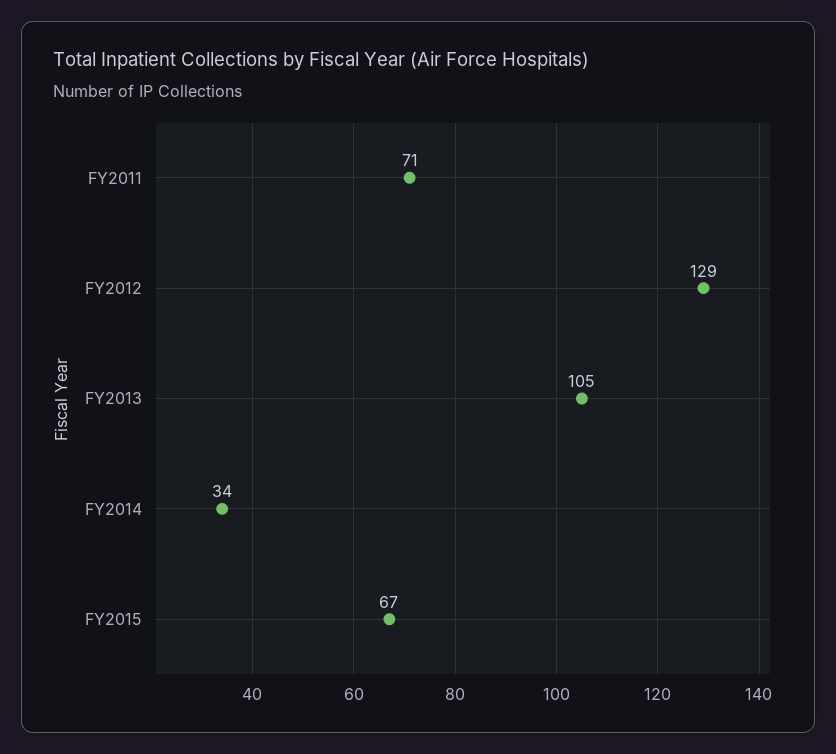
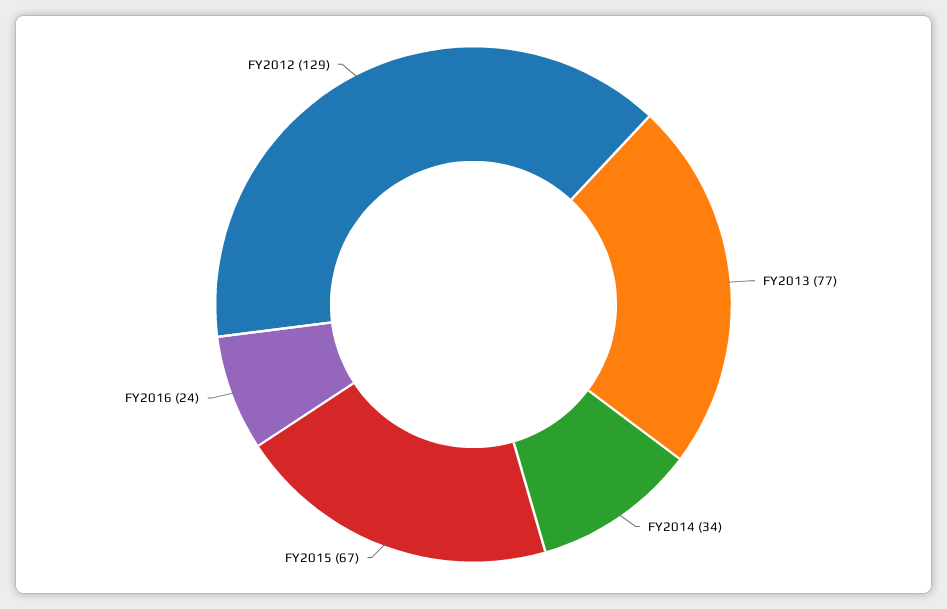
FY2011: 71 -> none
FY2013: 105 -> 77
FY2016: none -> 24

